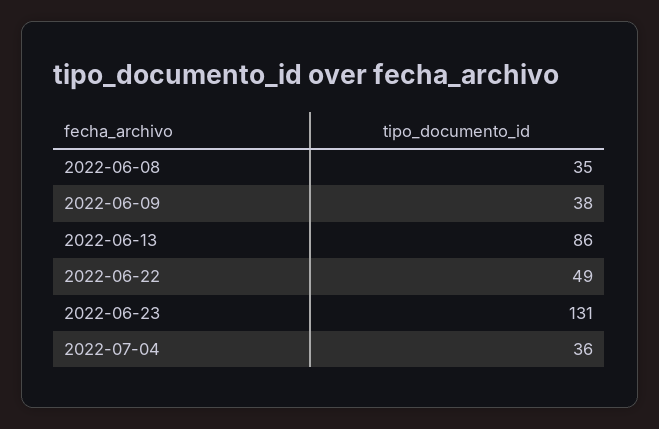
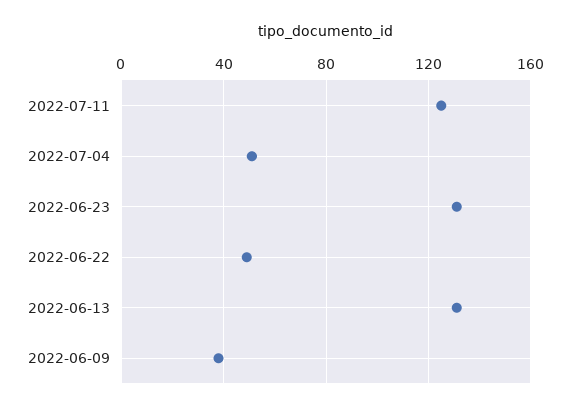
2022-06-08: 35 -> none
2022-06-13: 86 -> 130
2022-07-04: 36 -> 50
2022-07-11: none -> 125

